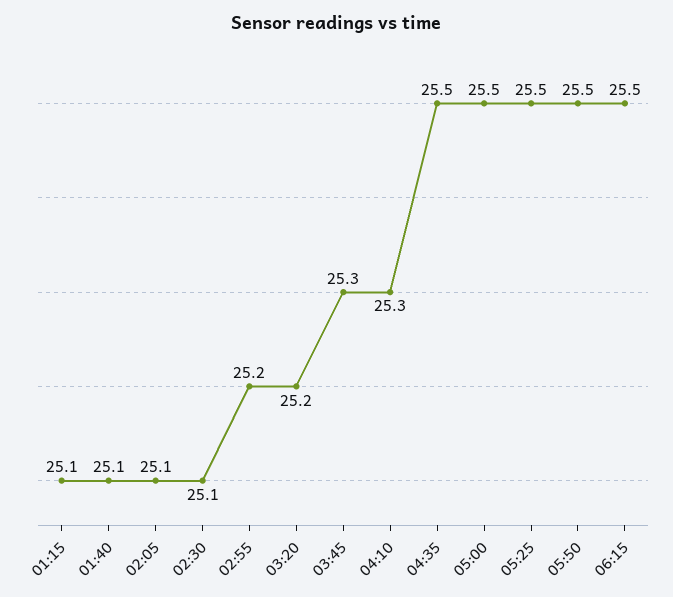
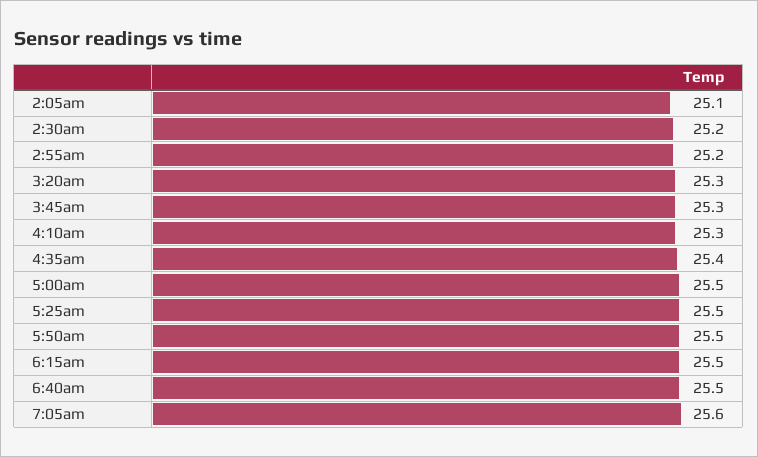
01:15: 25.1 -> none
01:40: 25.1 -> none
02:30: 25.1 -> 25.2
03:20: 25.2 -> 25.3
04:35: 25.5 -> 25.4
6:40am: none -> 25.5
7:05am: none -> 25.6

